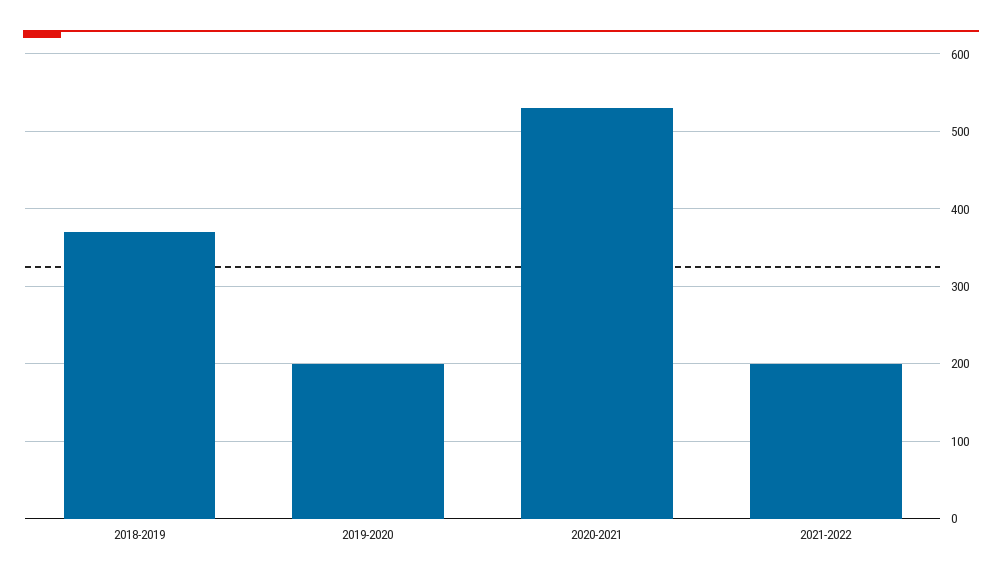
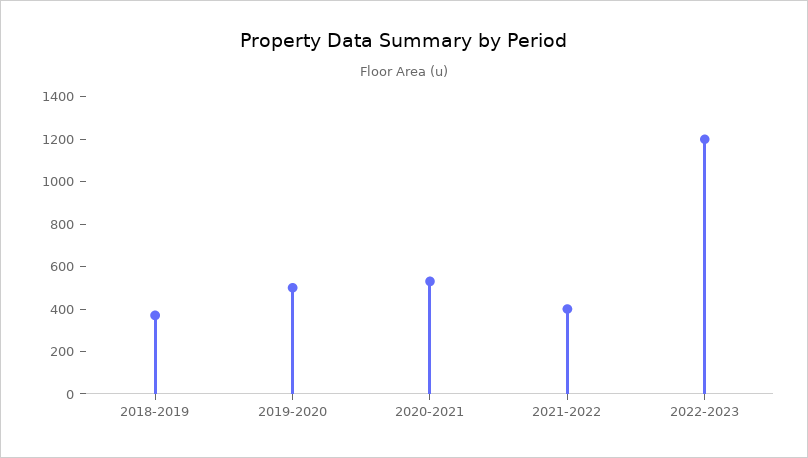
2019-2020: 200 -> 500
2021-2022: 200 -> 400
2022-2023: none -> 1200

